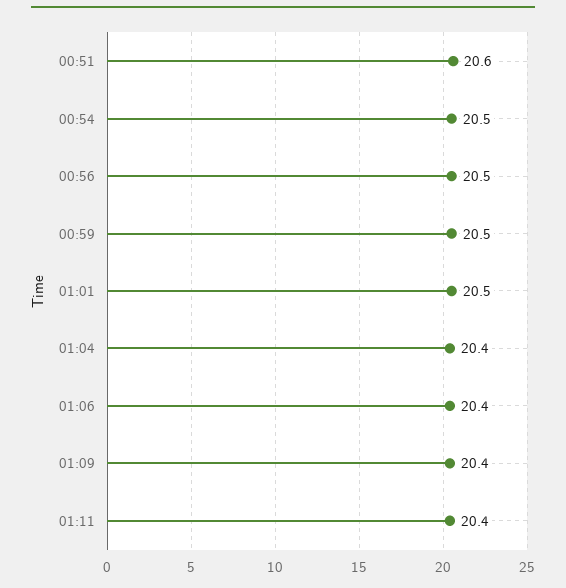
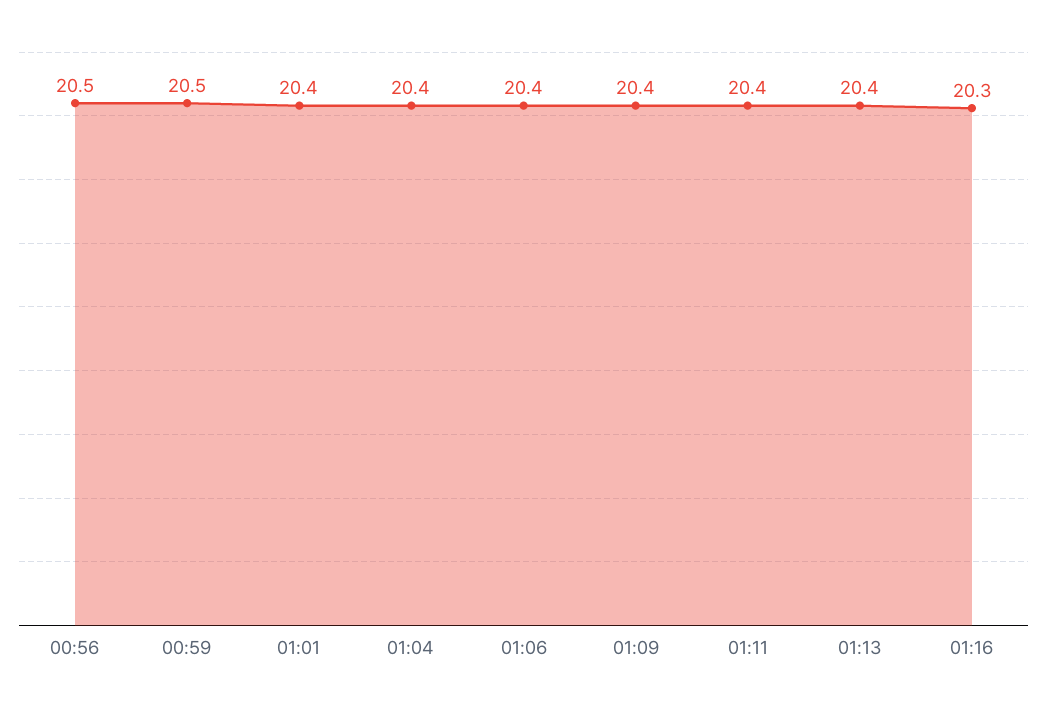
00:51: 20.6 -> none
00:54: 20.5 -> none
01:01: 20.5 -> 20.4
01:13: none -> 20.4
01:16: none -> 20.3

